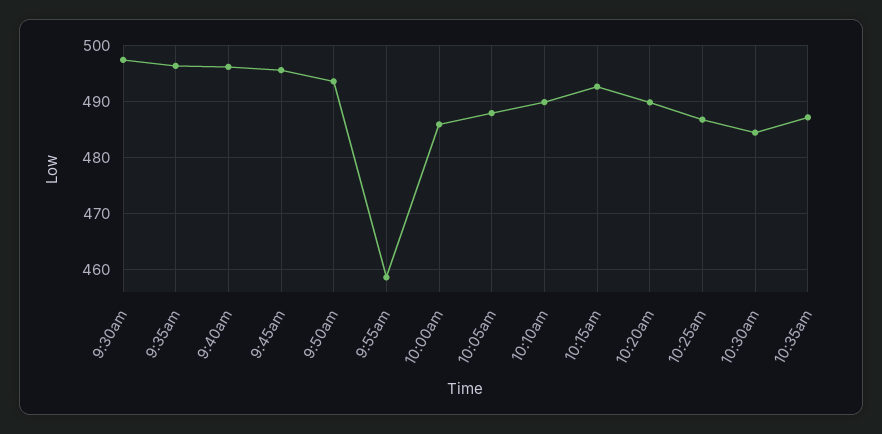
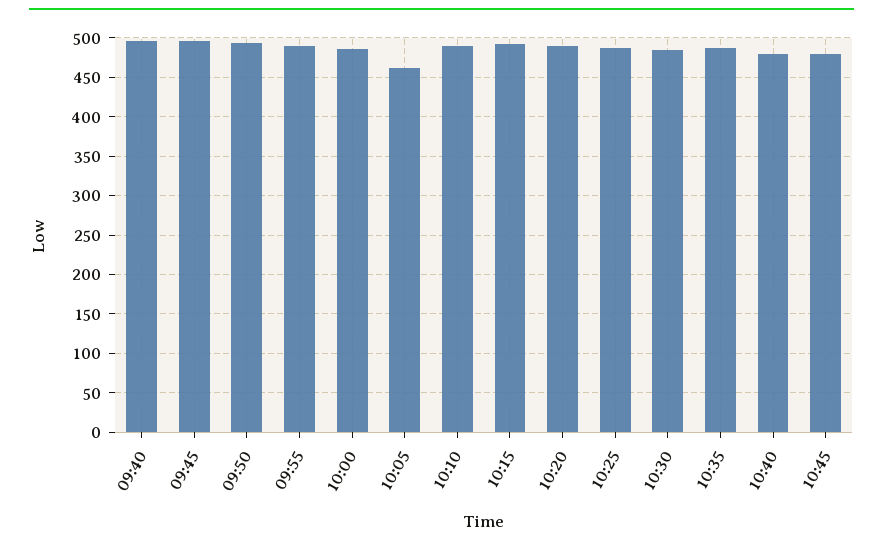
9:30am: 498 -> none
9:35am: 496 -> none
9:55am: 458 -> 490
10:05am: 488 -> 460
10:40: none -> 480
10:45: none -> 480

